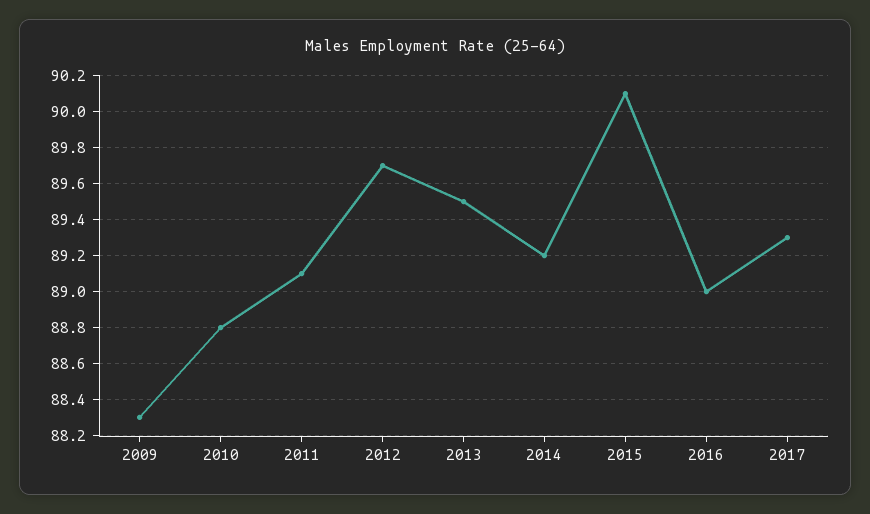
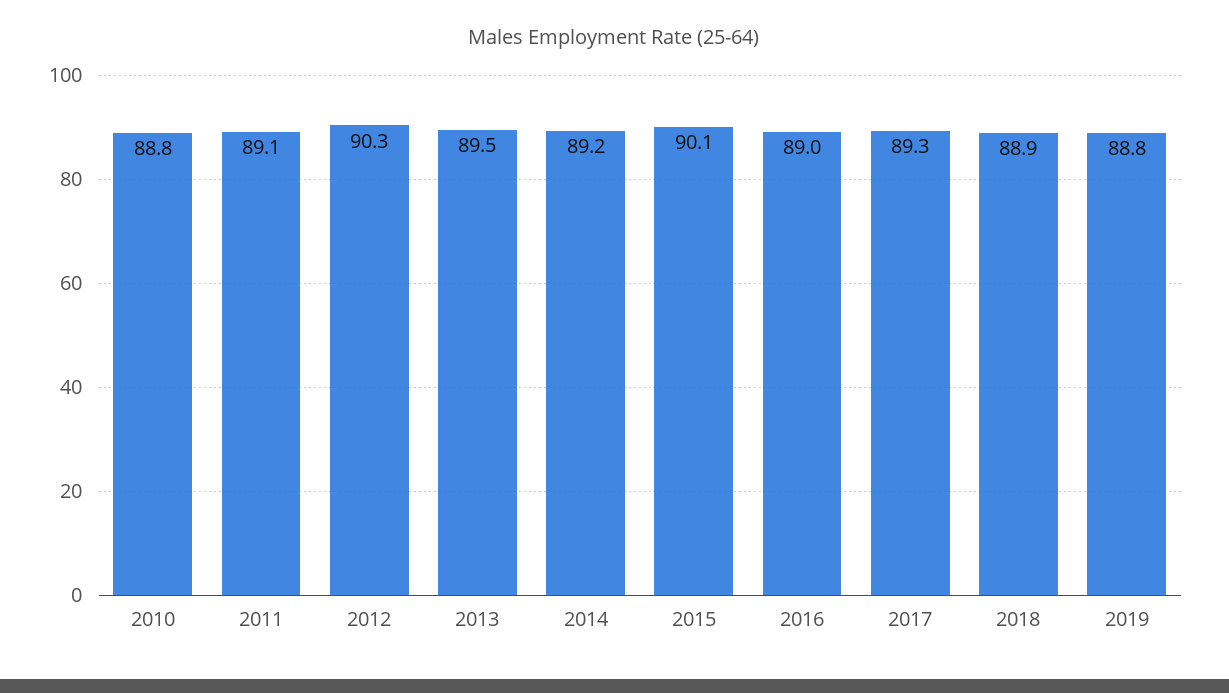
2009: 88.3 -> none
2012: 89.7 -> 90.3
2018: none -> 88.9
2019: none -> 88.8

